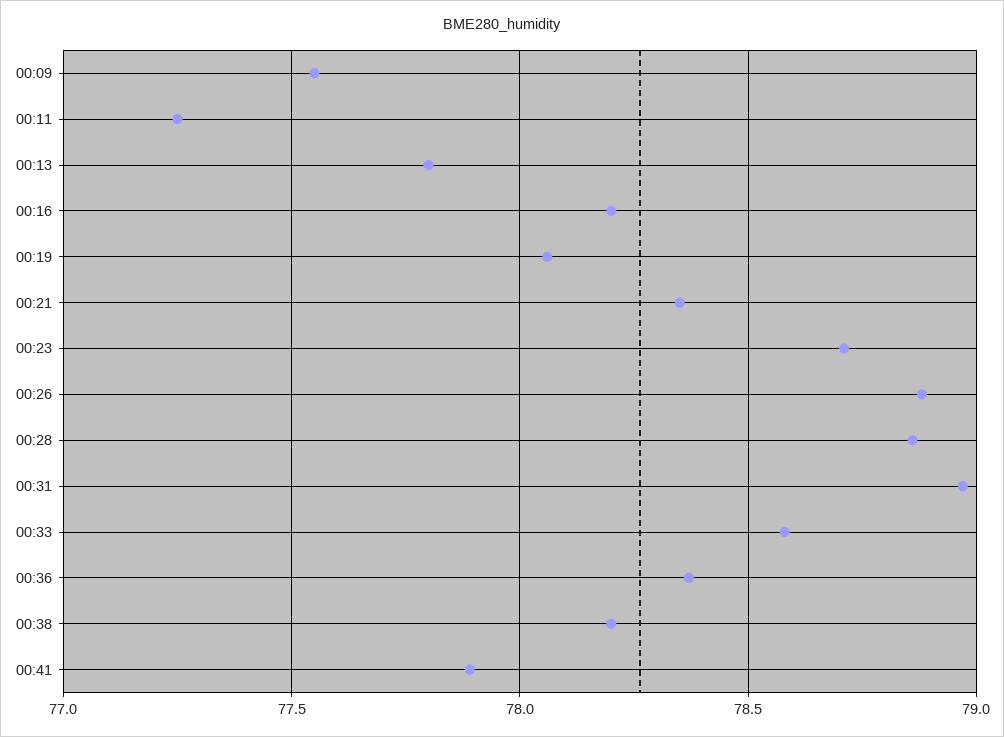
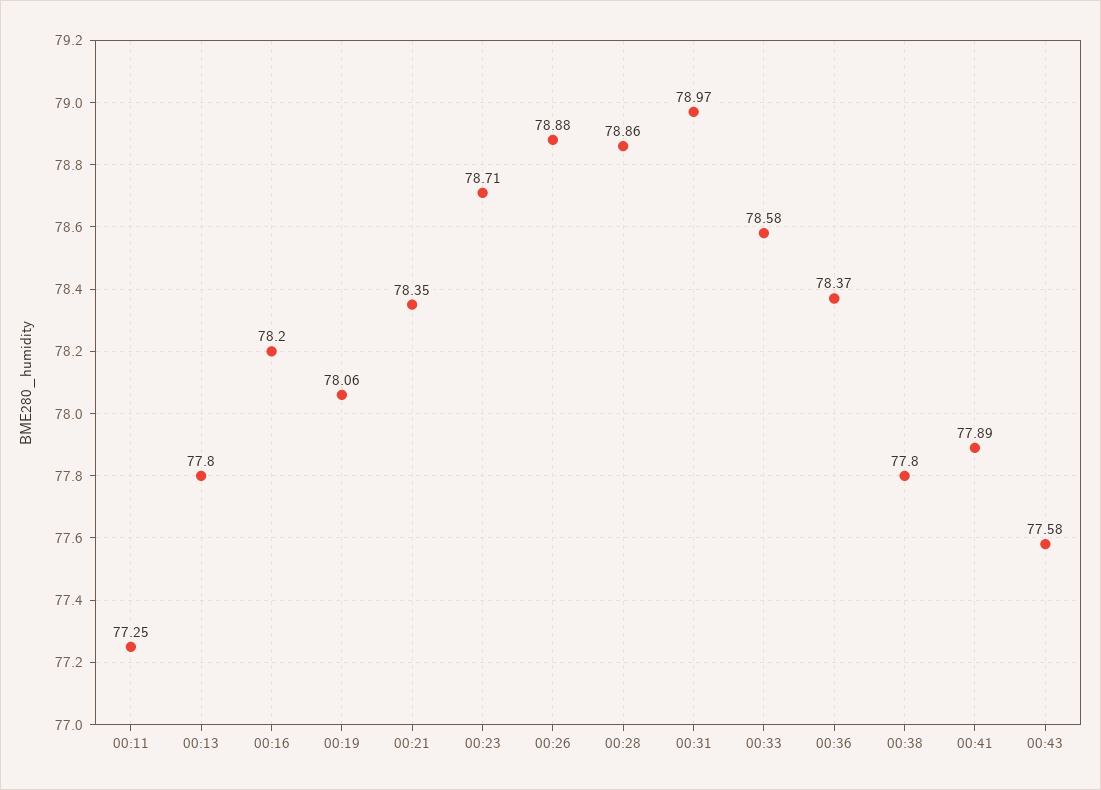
00:09: 77.55 -> none
00:38: 78.2 -> 77.8
00:43: none -> 77.58

